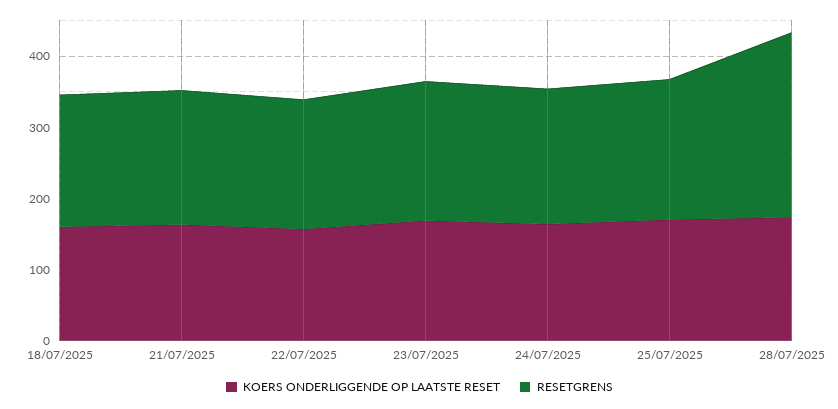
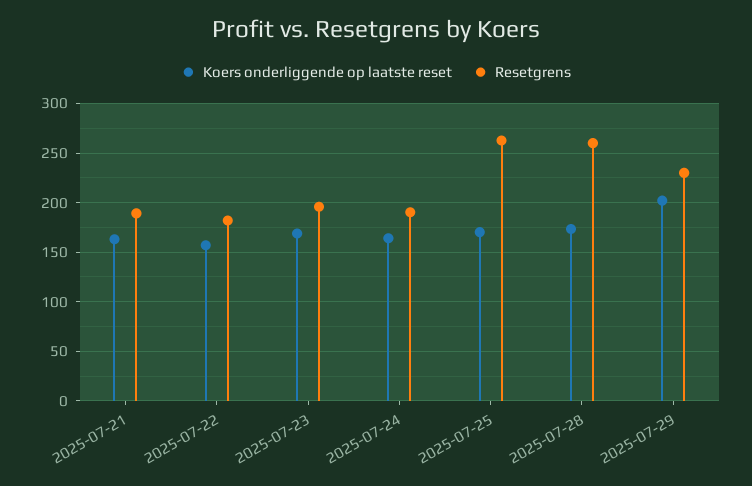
KOERS ONDERLIGGENDE OP LAATSTE RESET, 18/07/2025: 160 -> none
RESETGRENS, 18/07/2025: 180 -> none
RESETGRENS, 25/07/2025: 200 -> 260
KOERS ONDERLIGGENDE OP LAATSTE RESET, 2025-07-29: none -> 200
RESETGRENS, 2025-07-29: none -> 230

